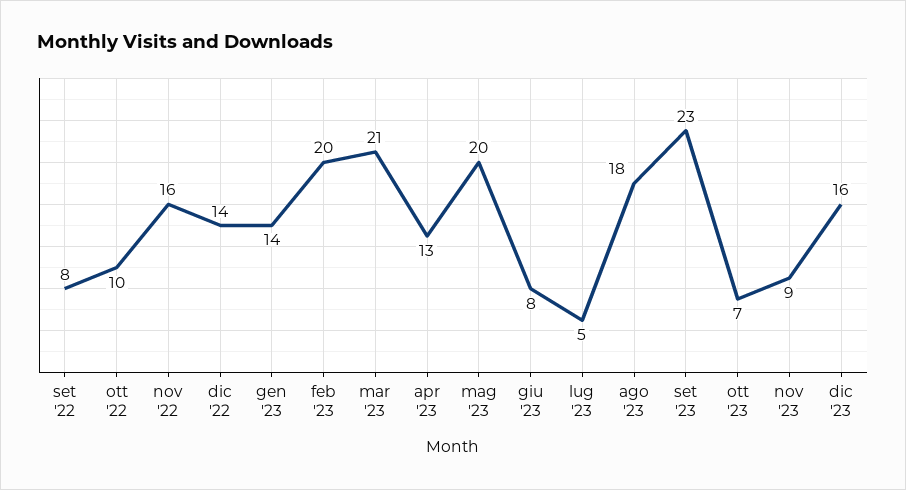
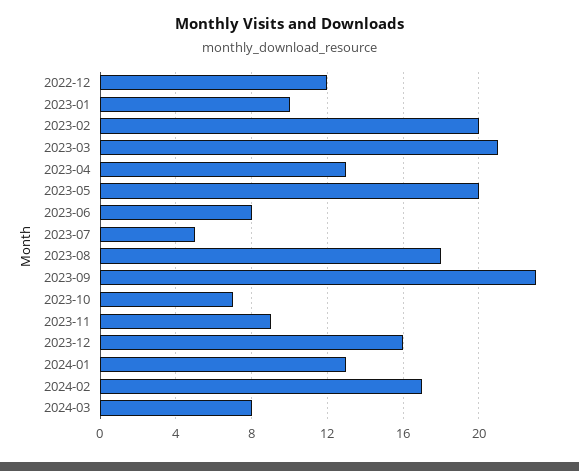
set '22: 8 -> none
ott '22: 10 -> none
nov '22: 16 -> none
dic '22: 14 -> 12
gen '23: 14 -> 10
2024-01: none -> 13
2024-02: none -> 17
2024-03: none -> 8

